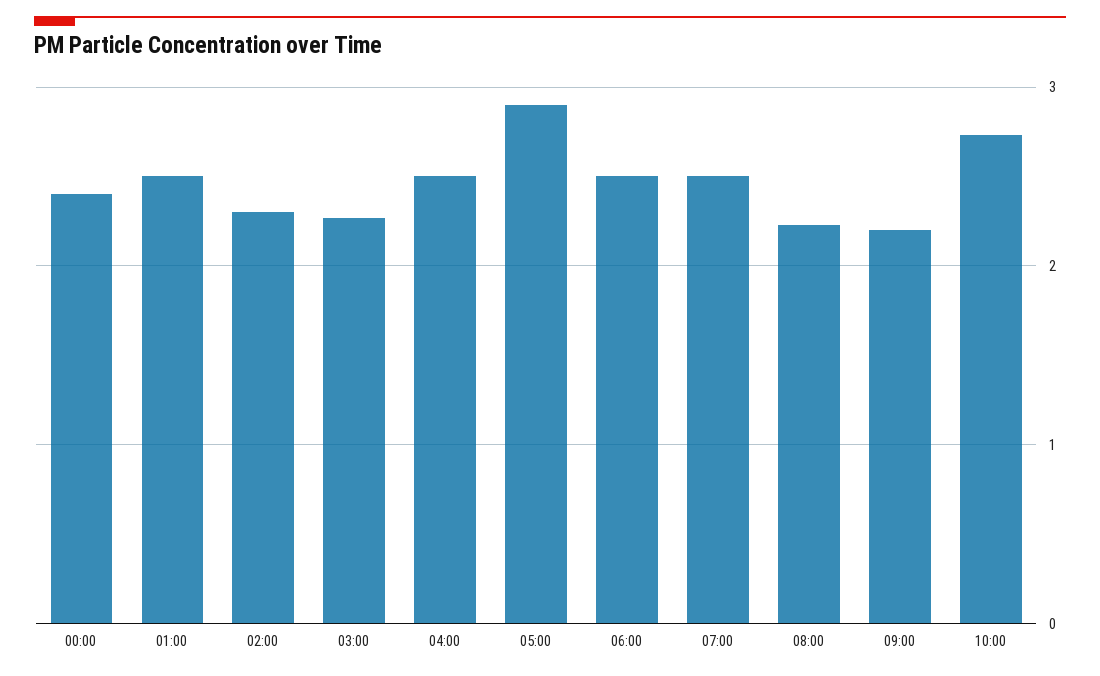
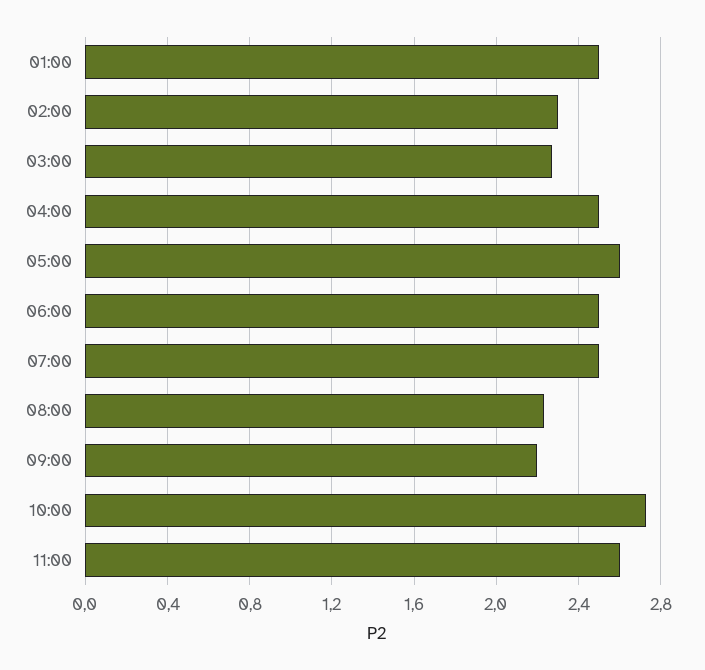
00:00: 2.4 -> none
05:00: 2.9 -> 2.6
11:00: none -> 2.6

